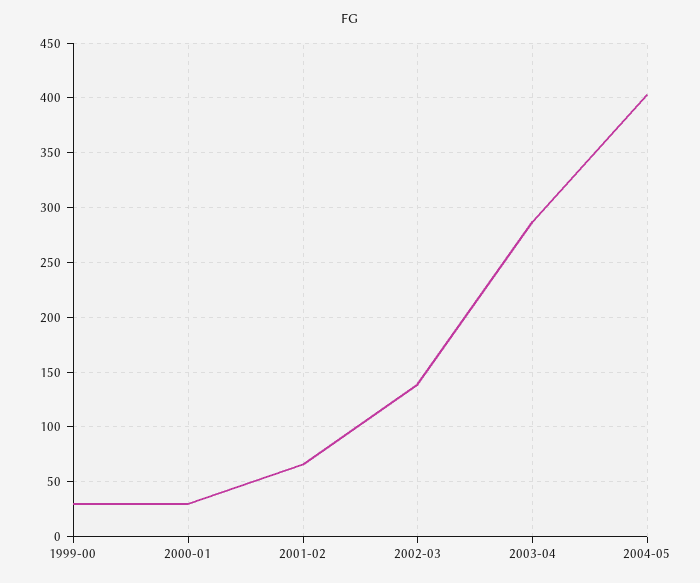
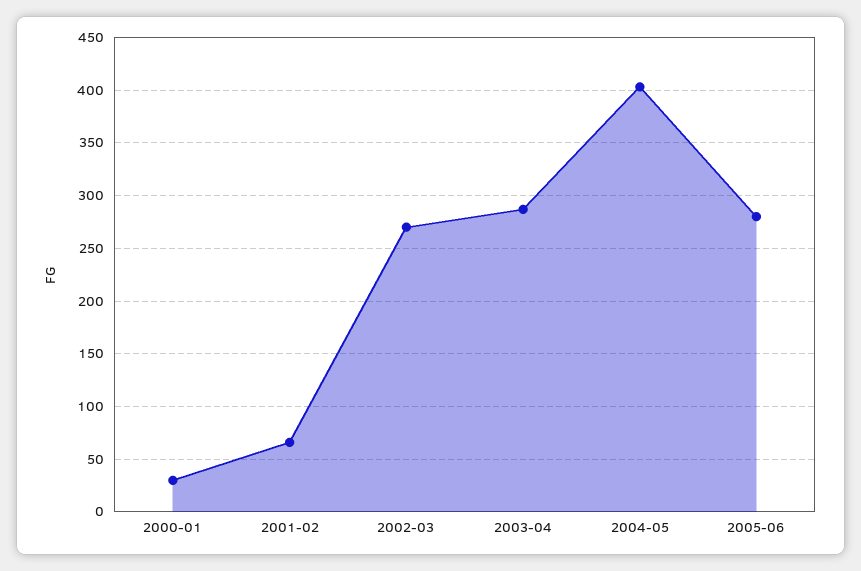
1999-00: 30 -> none
2002-03: 140 -> 270
2005-06: none -> 280

